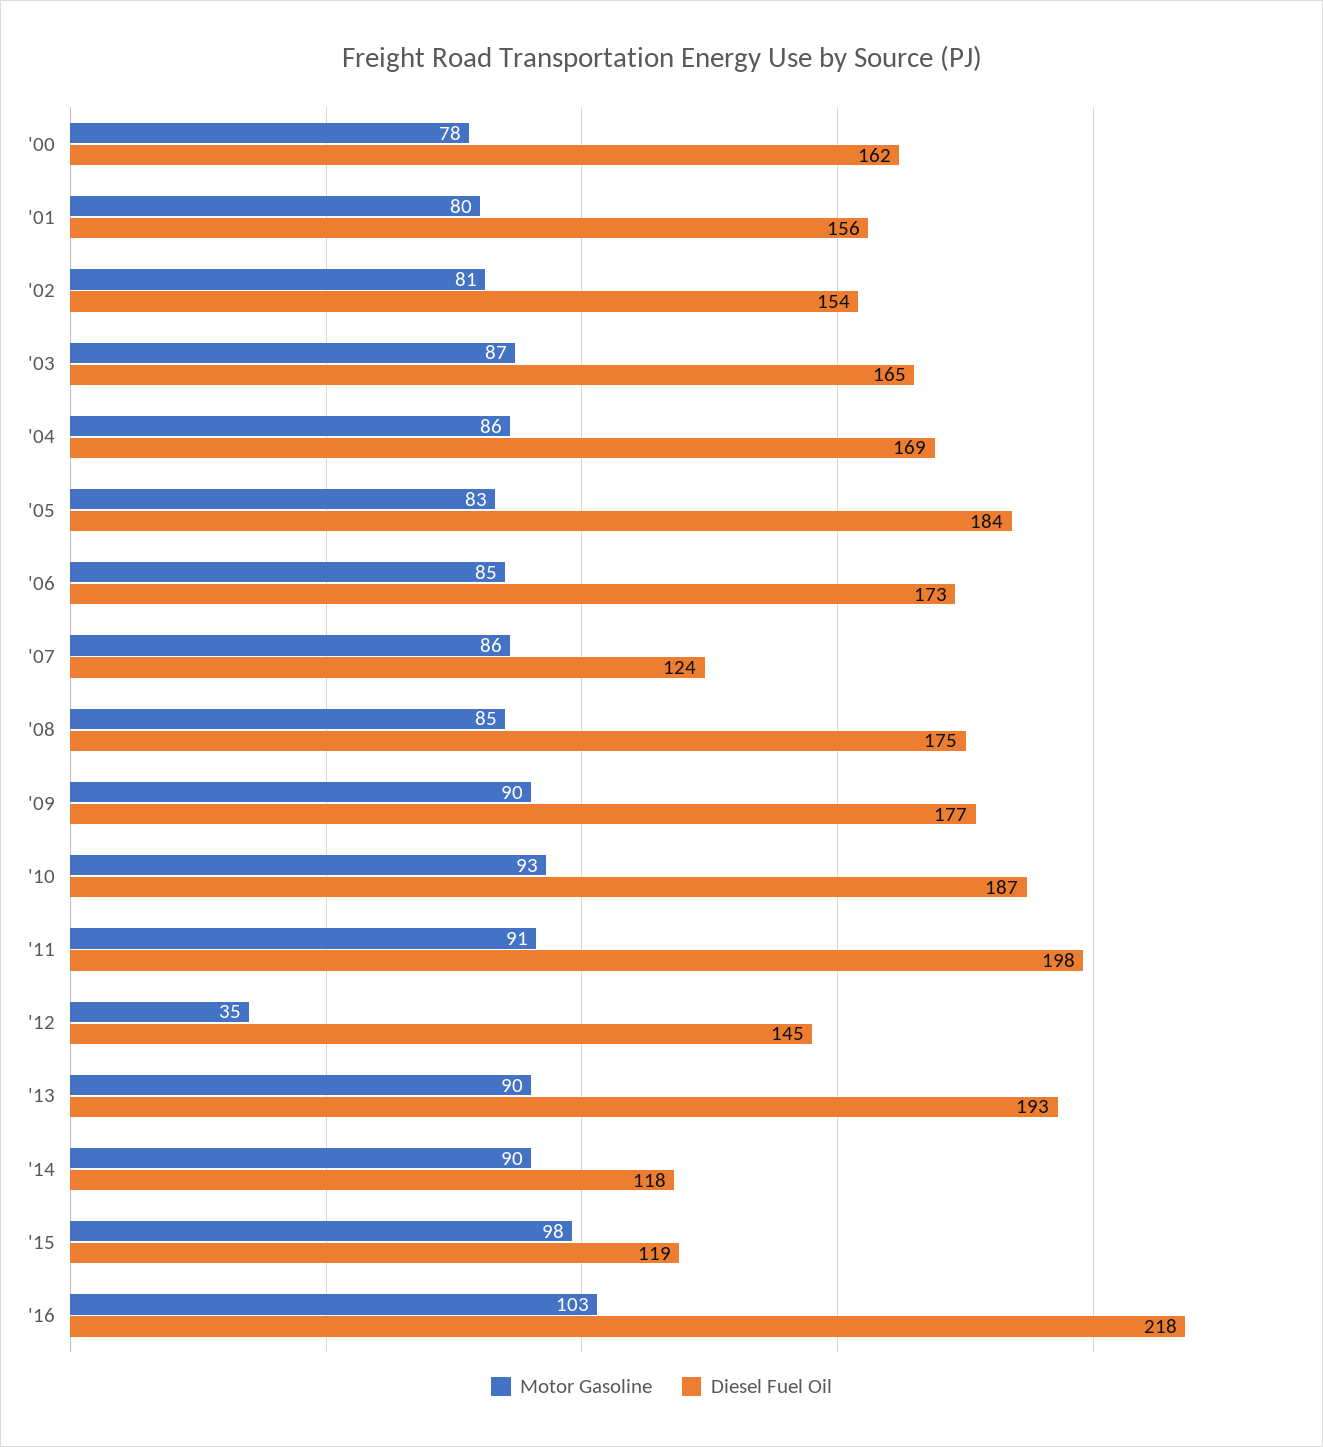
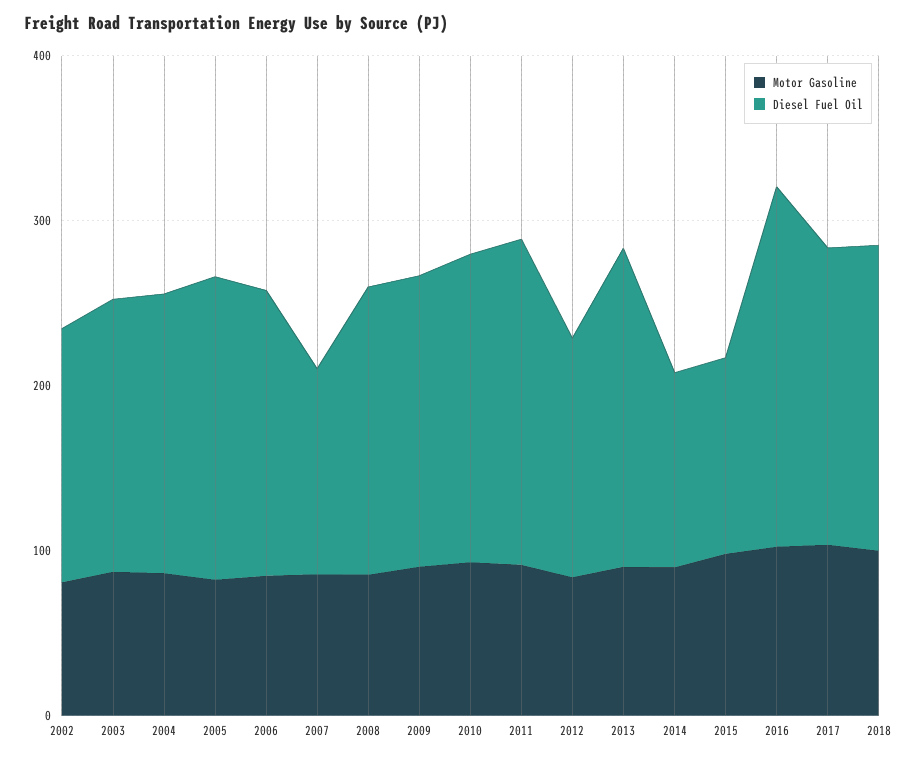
Motor Gasoline, '00: 78 -> none
Diesel Fuel Oil, '00: 162 -> none
Motor Gasoline, '01: 80 -> none
Diesel Fuel Oil, '01: 156 -> none
Motor Gasoline, '12: 35 -> 80
Motor Gasoline, 2017: none -> 100
Diesel Fuel Oil, 2017: none -> 180
Motor Gasoline, 2018: none -> 100
Diesel Fuel Oil, 2018: none -> 180

